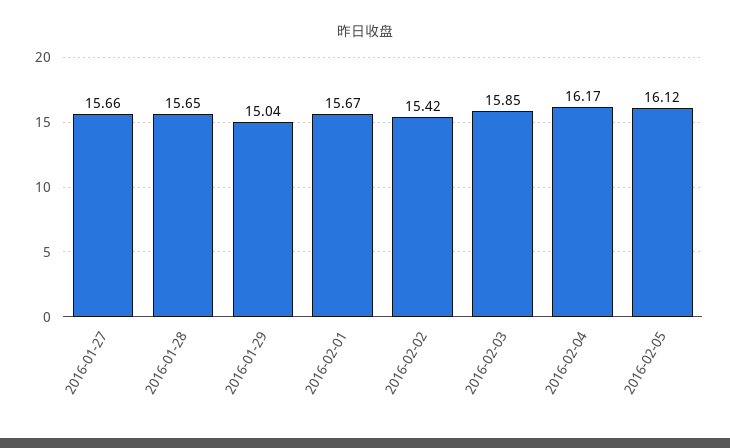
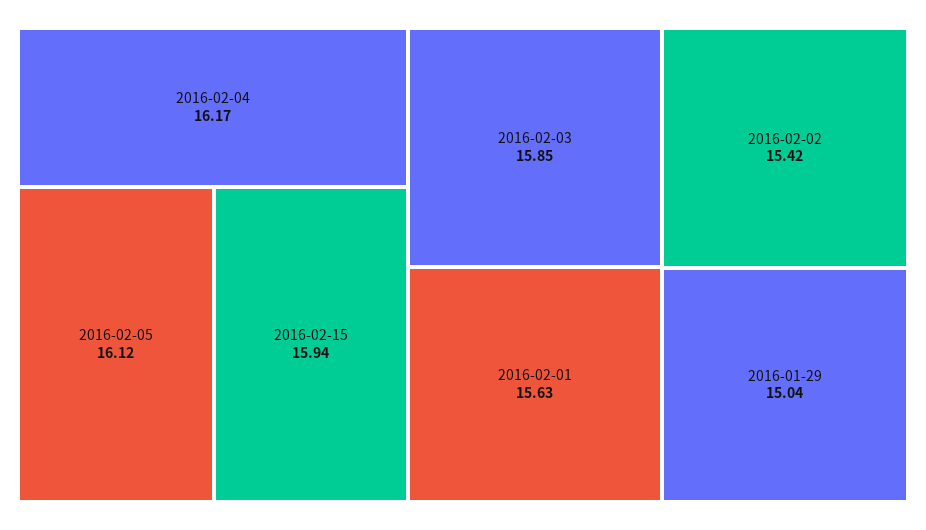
2016-01-27: 15.66 -> none
2016-01-28: 15.65 -> none
2016-02-01: 15.67 -> 15.63
2016-02-15: none -> 15.94

